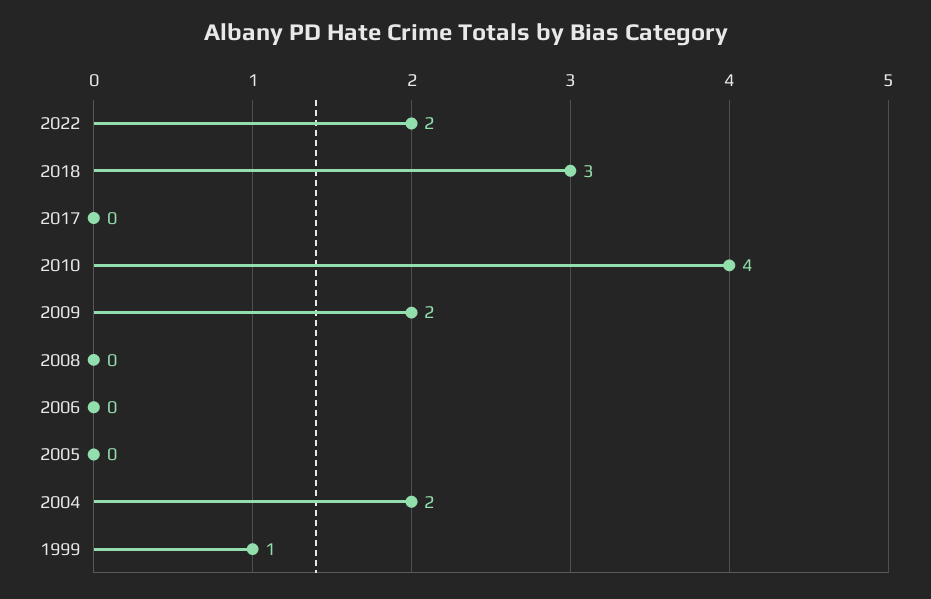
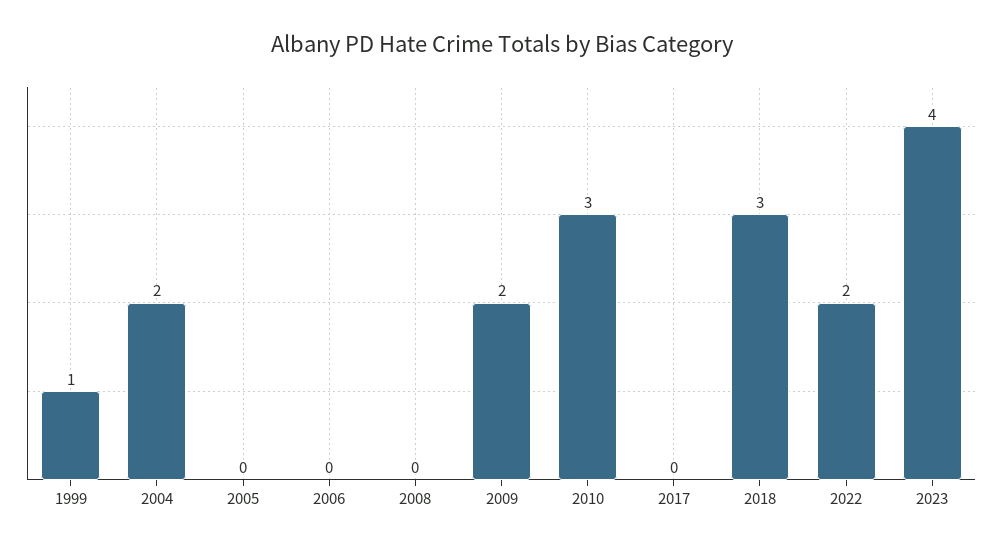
2010: 4 -> 3
2023: none -> 4

